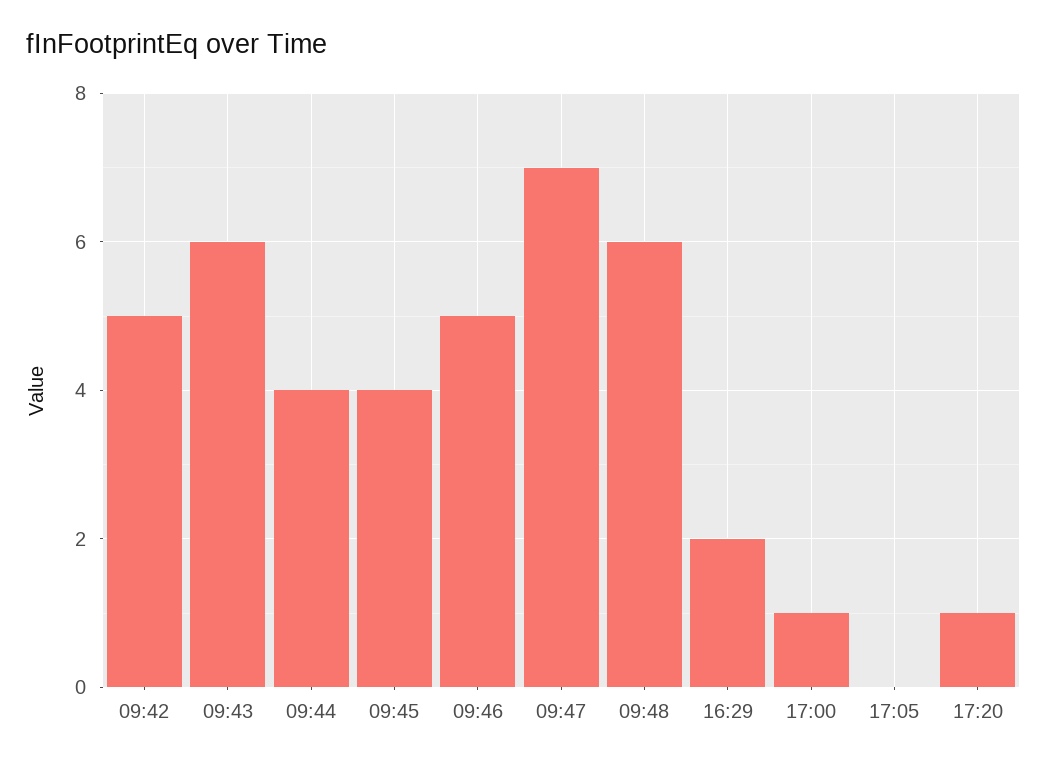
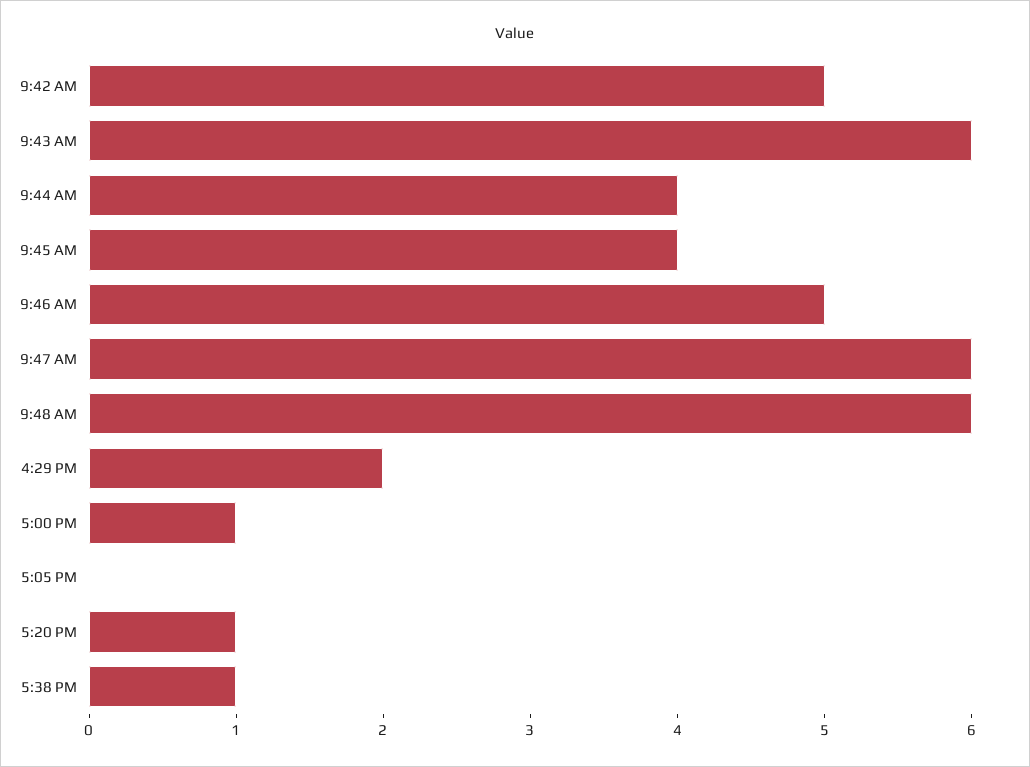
09:47: 7 -> 6
5:38 PM: none -> 1

